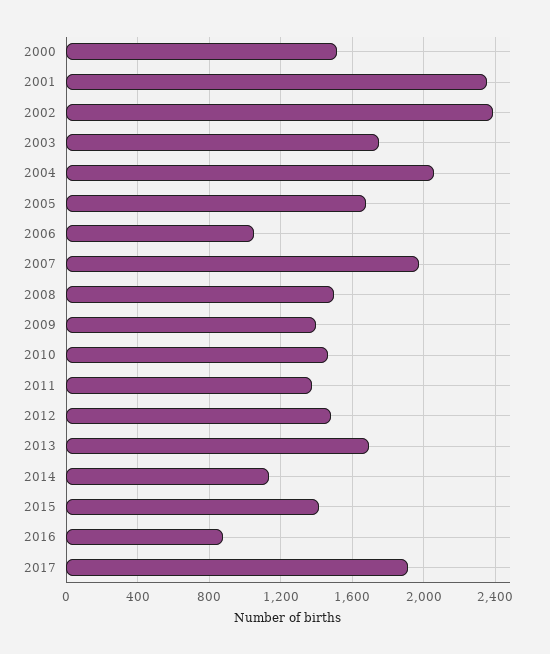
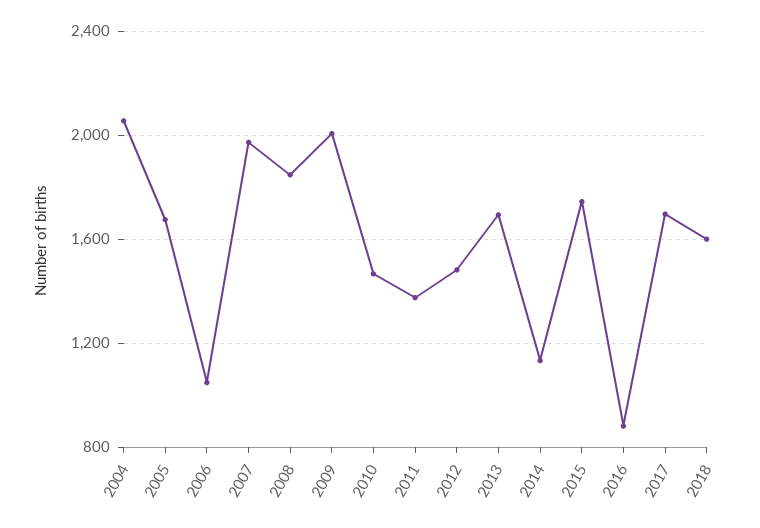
2000: 1500 -> none
2001: 2350 -> none
2002: 2400 -> none
2003: 1750 -> none
2008: 1500 -> 1850
2009: 1400 -> 2000
2015: 1400 -> 1750
2017: 1900 -> 1700
2018: none -> 1600

